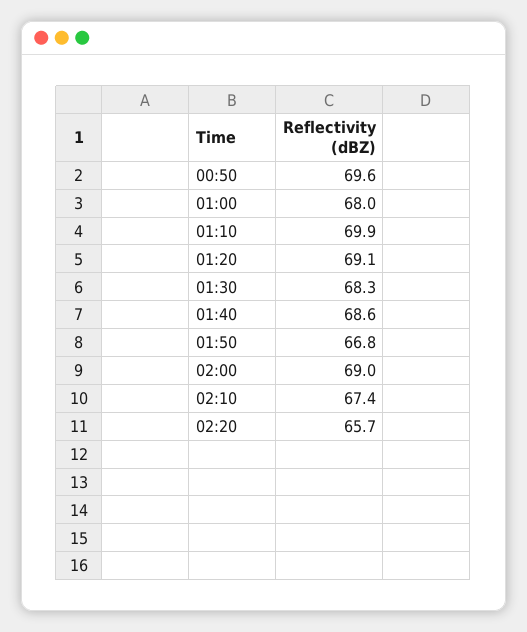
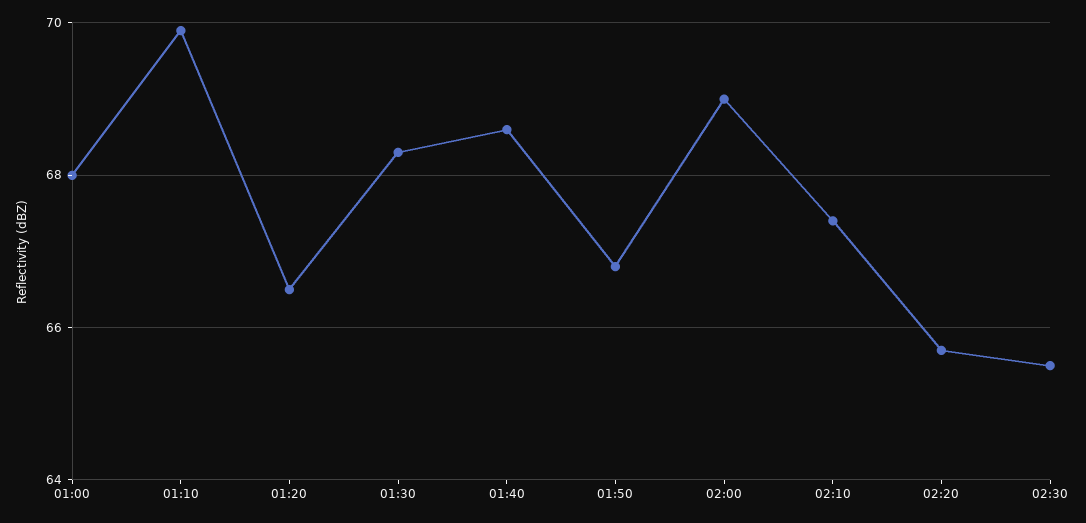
00:50: 69.6 -> none
01:20: 69.1 -> 66.5
02:30: none -> 65.5

